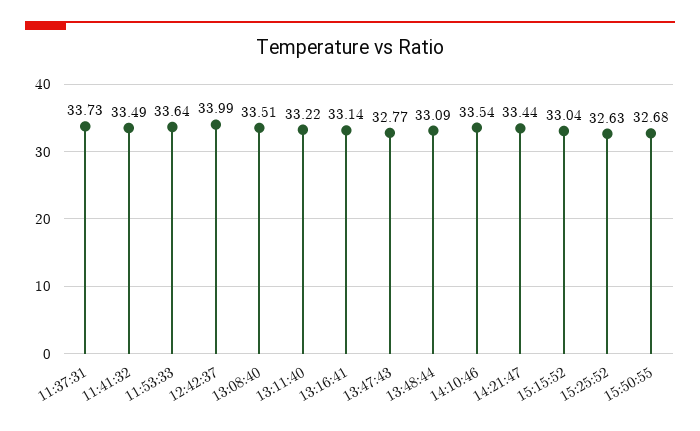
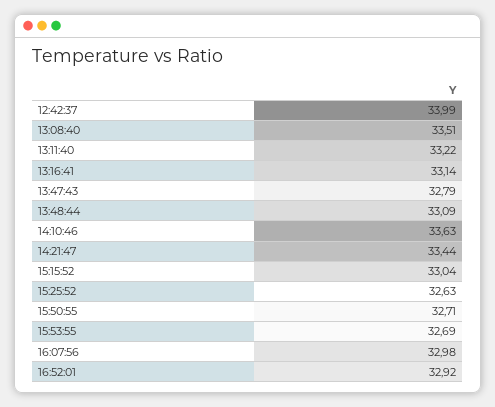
11:37:31: 33.73 -> none
11:41:32: 33.49 -> none
11:53:33: 33.64 -> none
13:47:43: 32.77 -> 32.79
14:10:46: 33.54 -> 33.63
15:50:55: 32.68 -> 32.71
15:53:55: none -> 32.69
16:07:56: none -> 32.98
16:52:01: none -> 32.92

